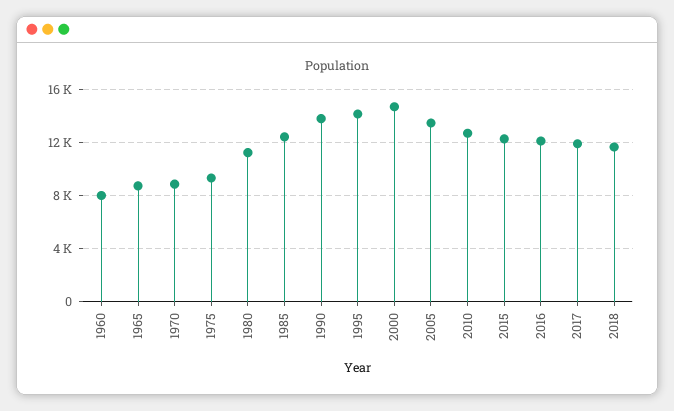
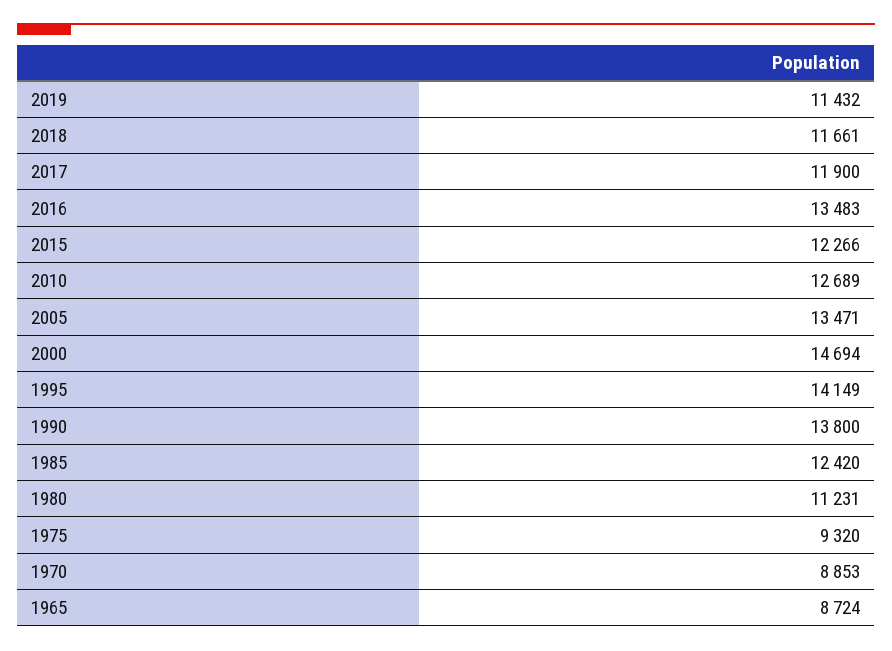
1960: 8000 -> none
2016: 12000 -> 13483
2019: none -> 11432

